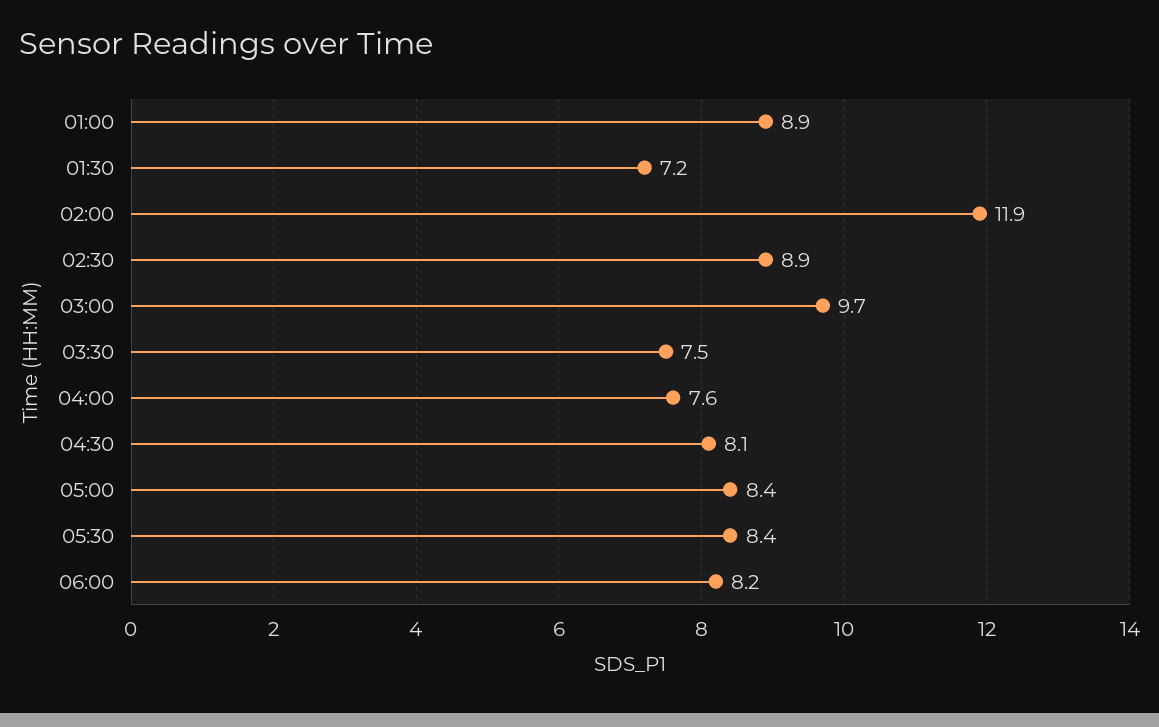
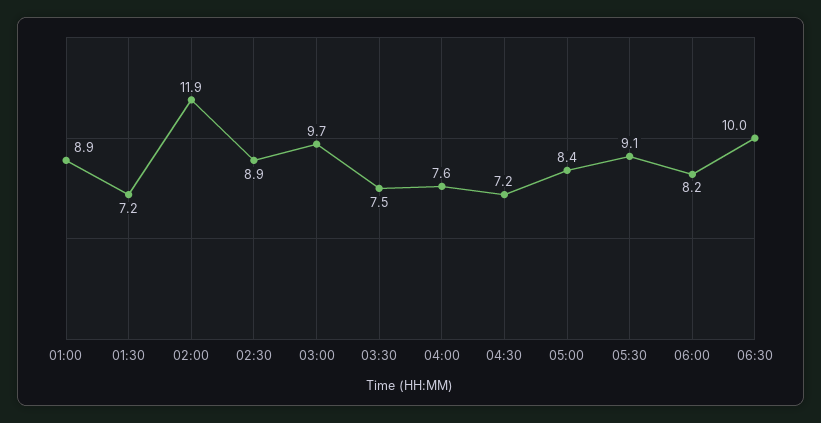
04:30: 8.1 -> 7.2
05:30: 8.4 -> 9.1
06:30: none -> 10

